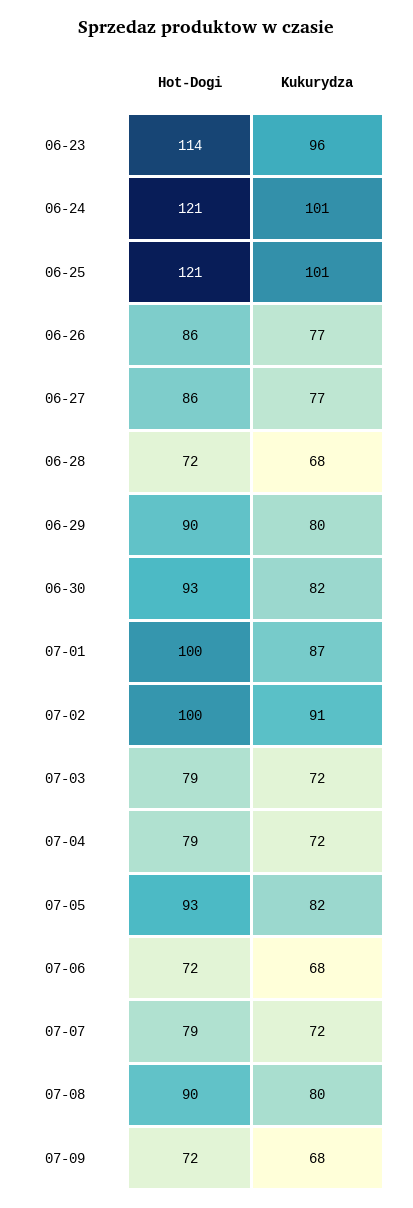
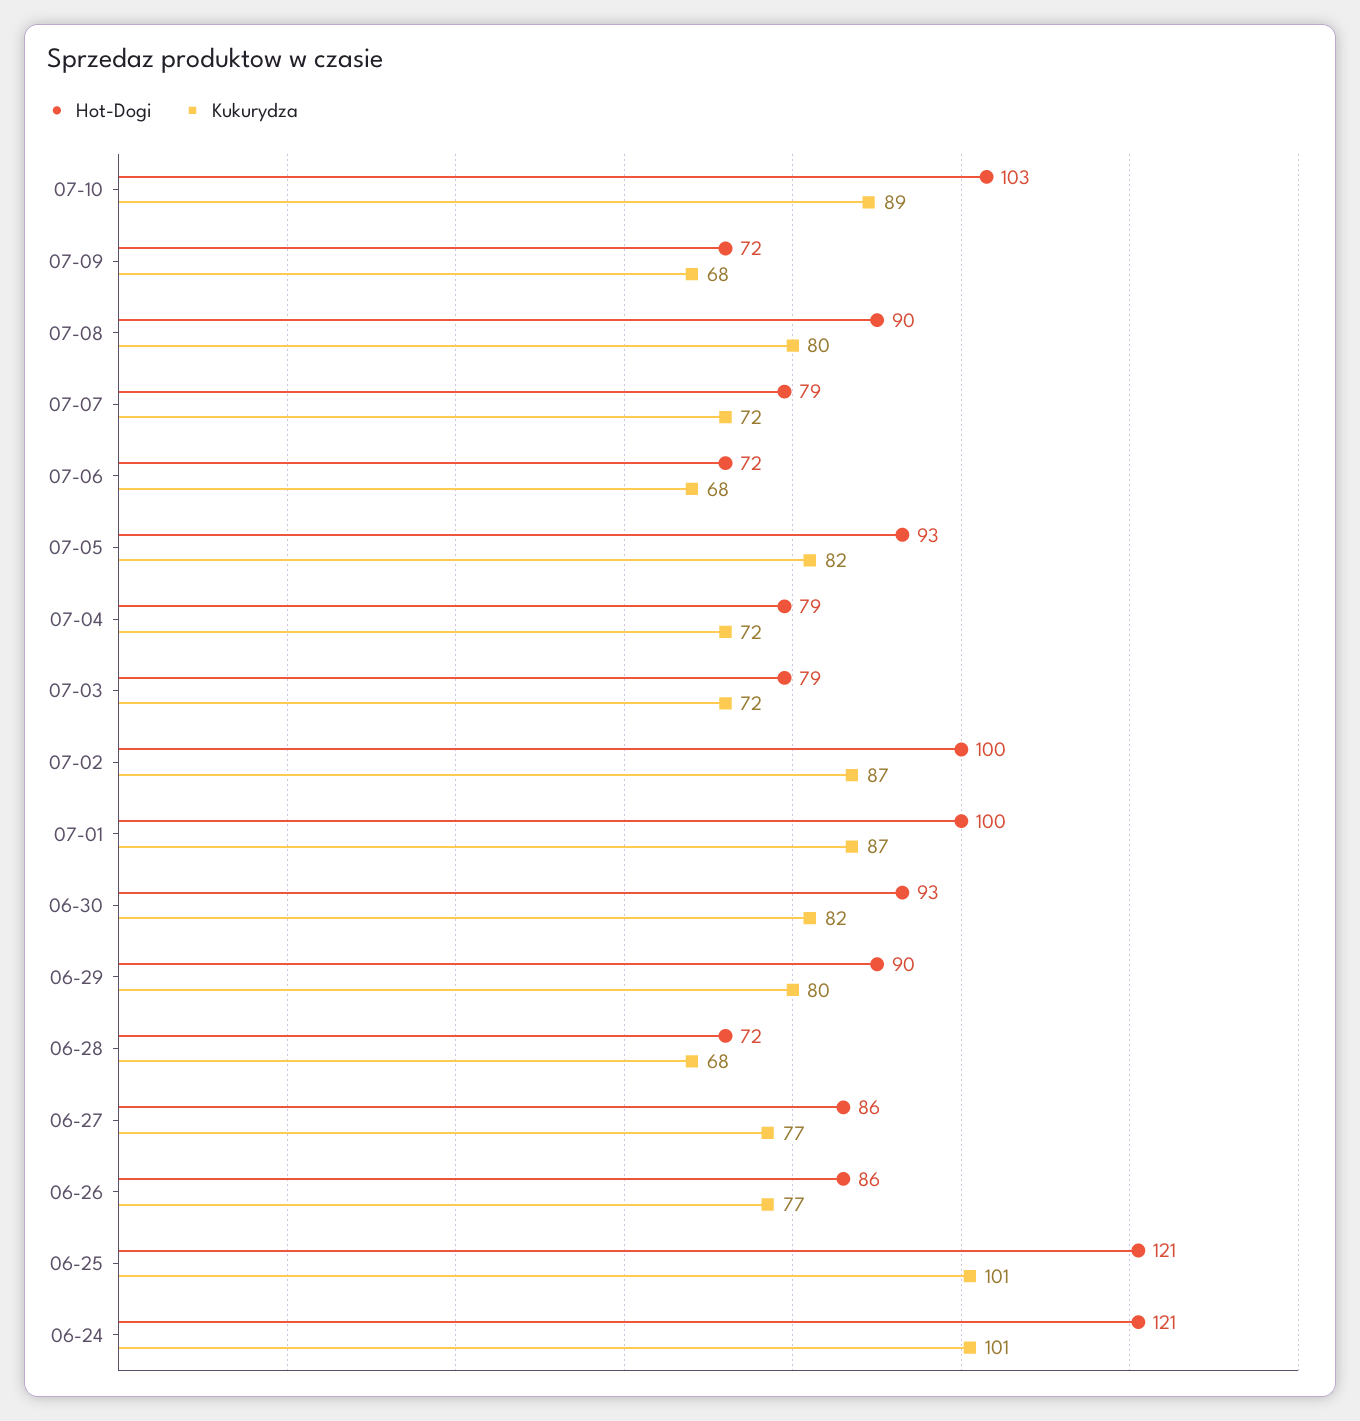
Hot-Dogi, 06-23: 114 -> none
Kukurydza, 06-23: 96 -> none
Kukurydza, 07-02: 91 -> 87
Hot-Dogi, 07-10: none -> 103
Kukurydza, 07-10: none -> 89

